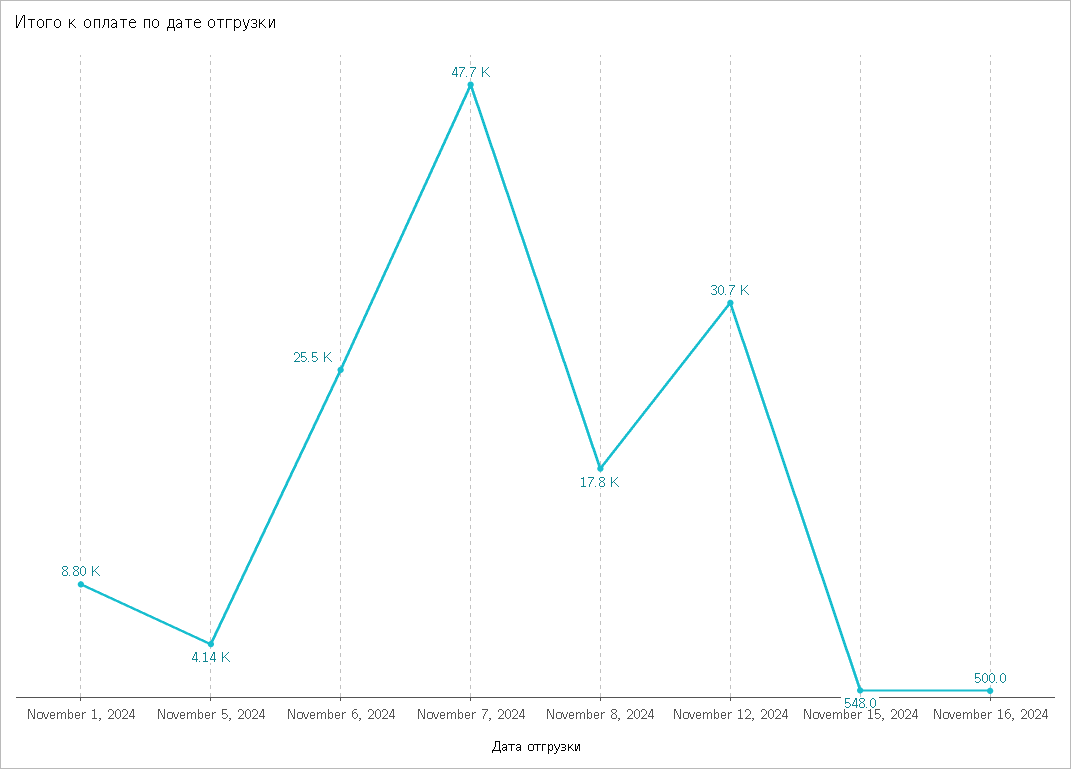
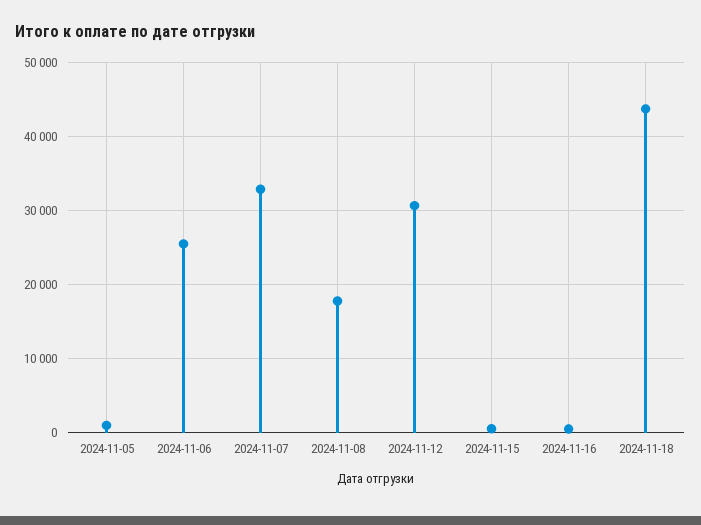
November 1, 2024: 8800 -> none
November 5, 2024: 4140 -> 1000
November 7, 2024: 47700 -> 33000
2024-11-18: none -> 44000

